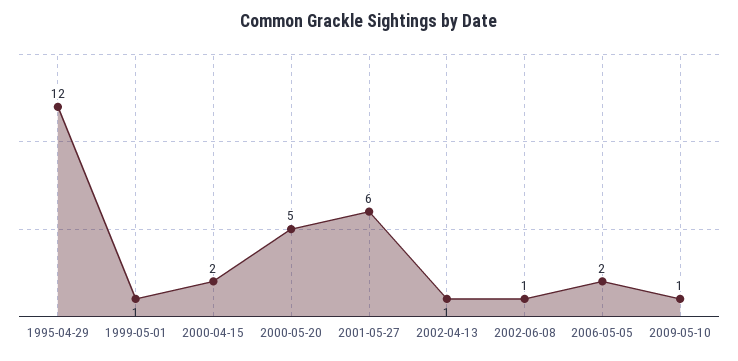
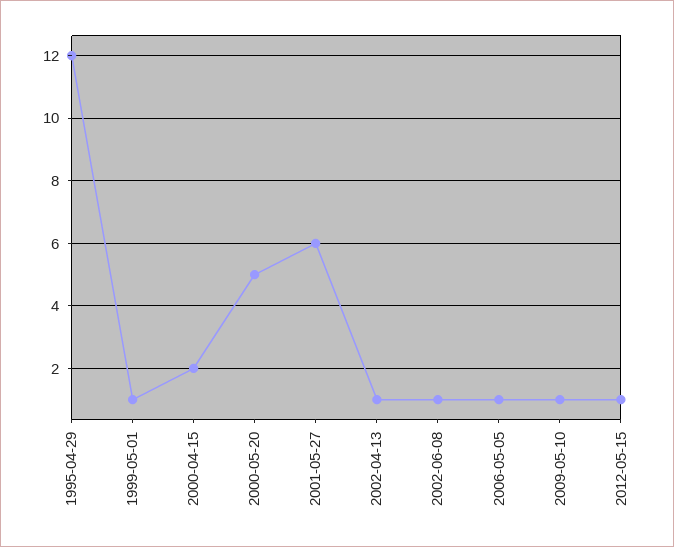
2006-05-05: 2 -> 1
2012-05-15: none -> 1

